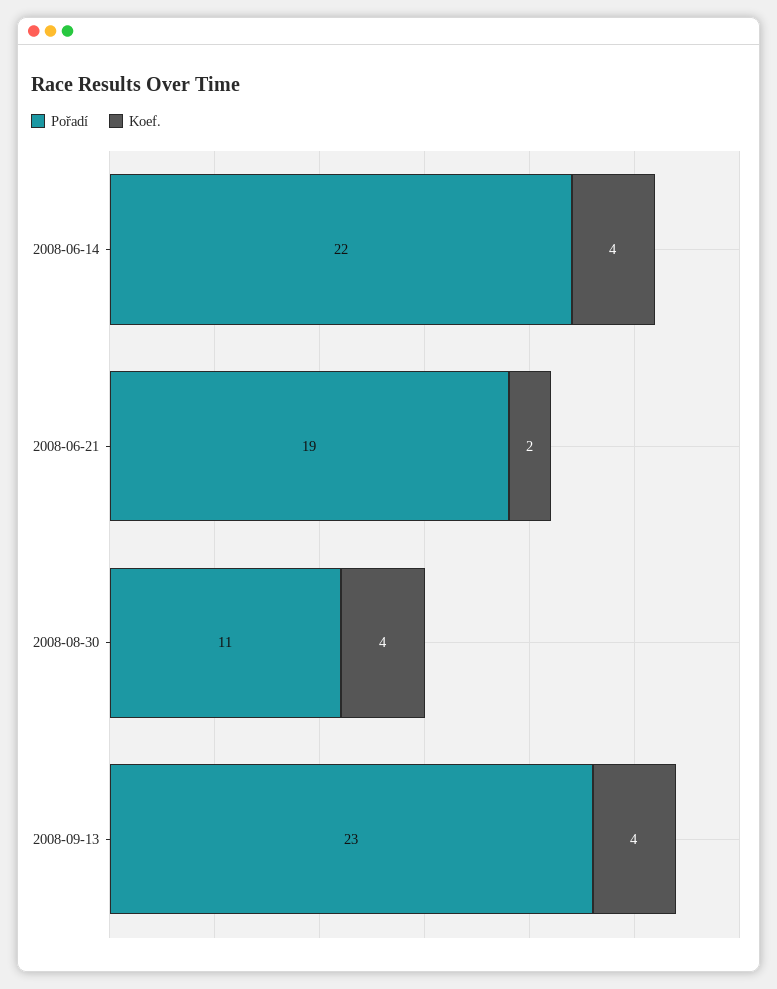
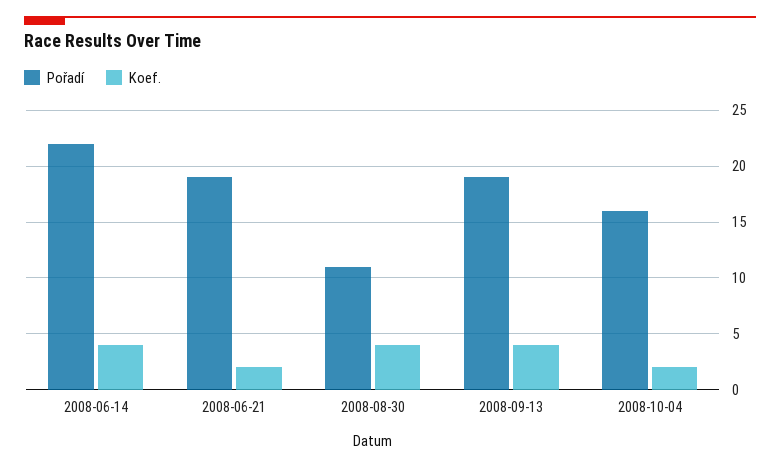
Pořadí, 2008-09-13: 23 -> 19
Pořadí, 2008-10-04: none -> 16
Koef., 2008-10-04: none -> 2

